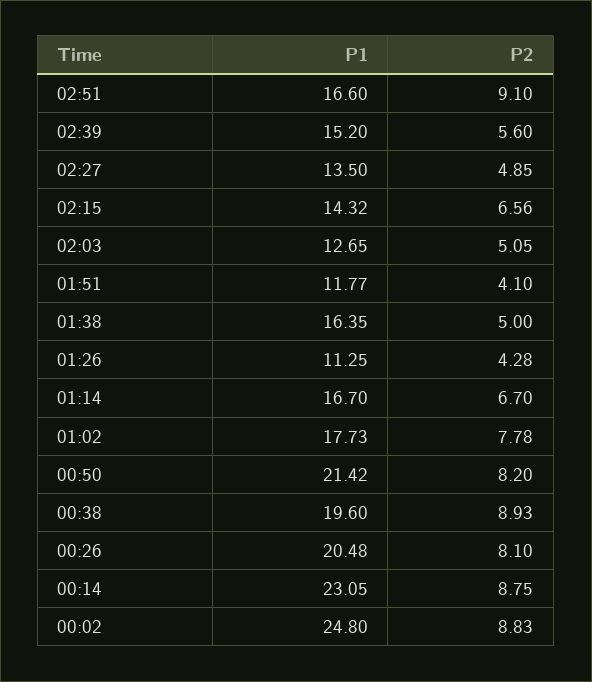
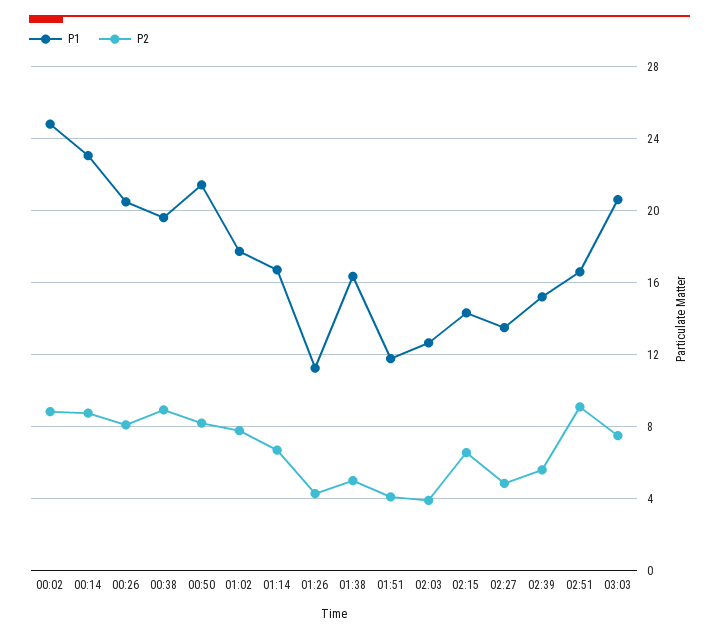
P2, 02:03: 5.05 -> 4
P1, 03:03: none -> 20.5
P2, 03:03: none -> 7.5

